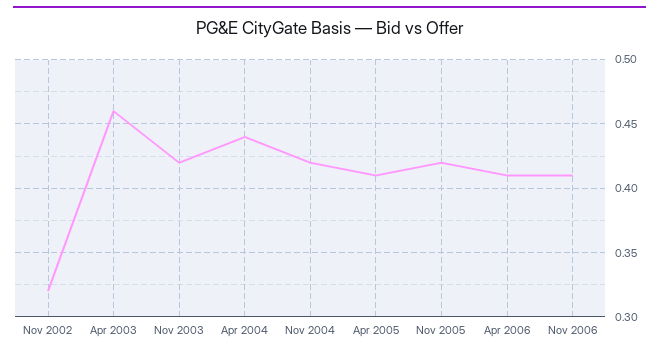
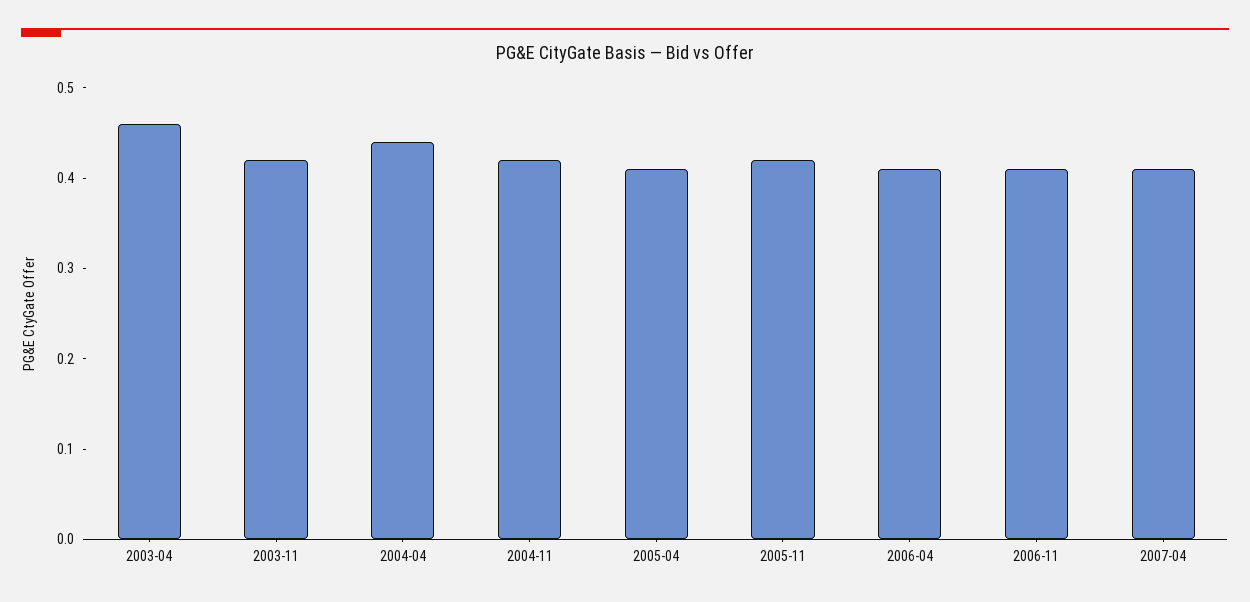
Nov 2002: 0.32 -> none
2007-04: none -> 0.41

